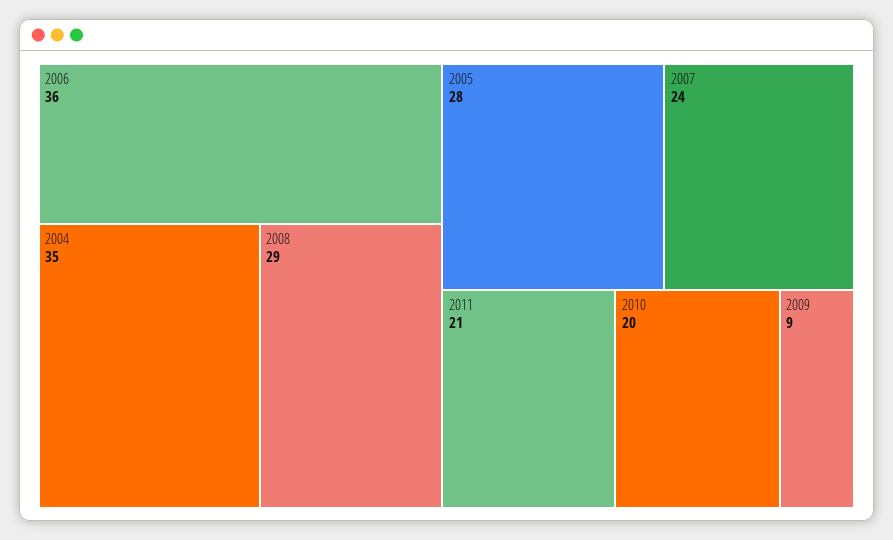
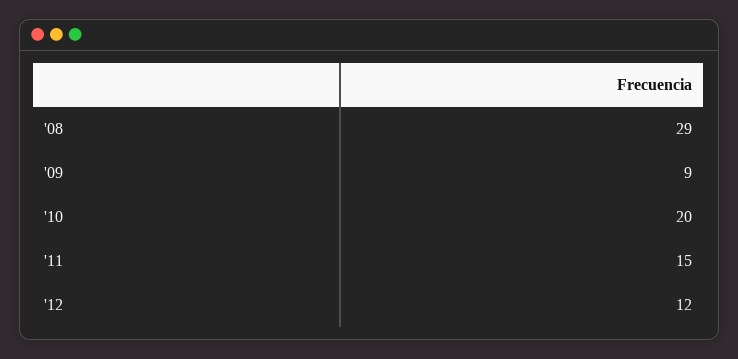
2006: 36 -> none
2004: 35 -> none
2005: 28 -> none
2007: 24 -> none
2011: 21 -> 15
'12: none -> 12

